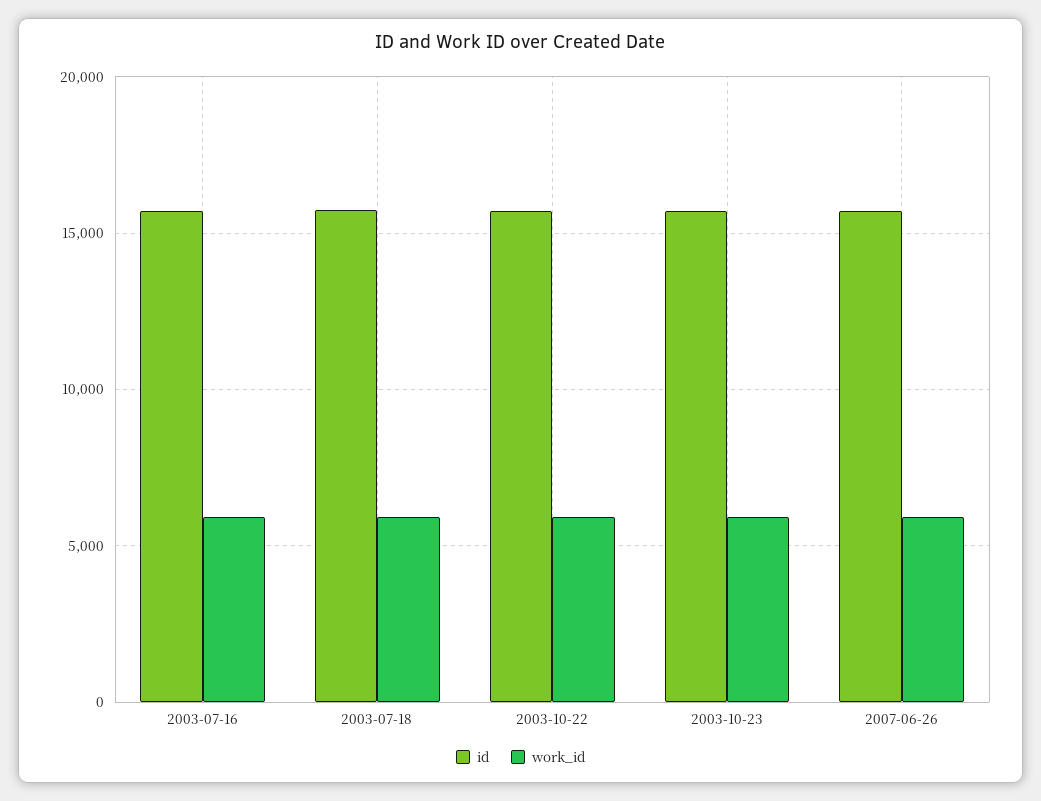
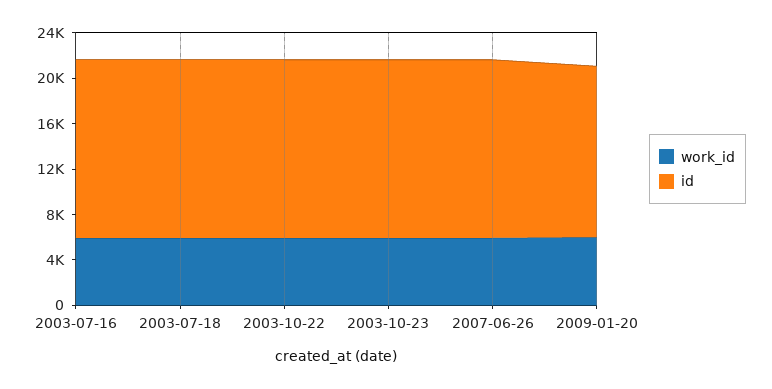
work_id, 2009-01-20: none -> 6000
id, 2009-01-20: none -> 15000

